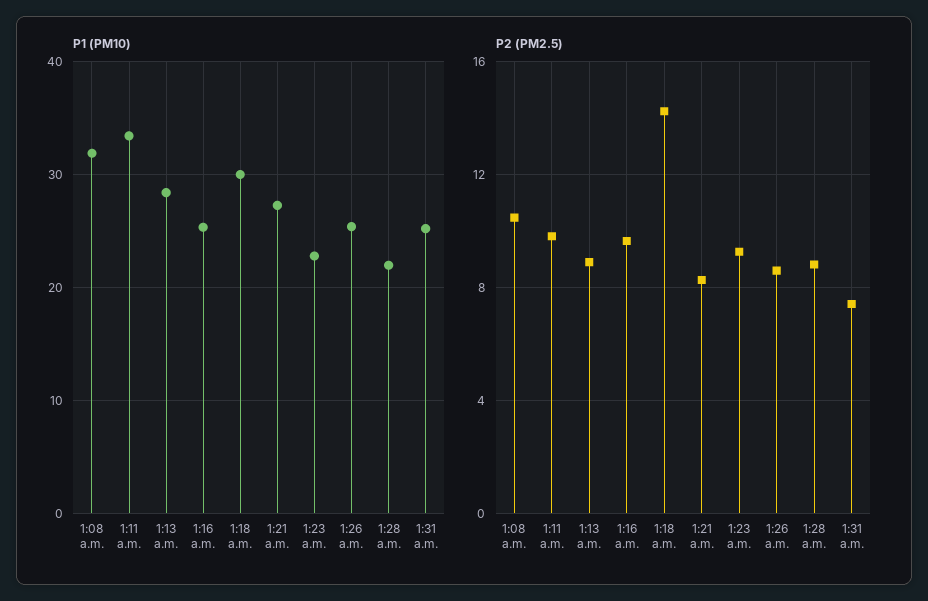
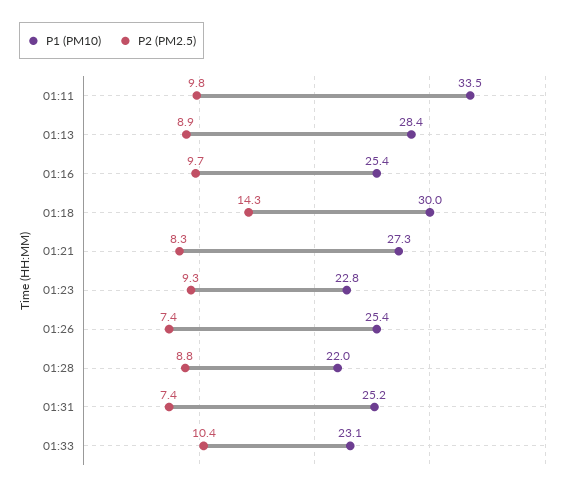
P1 (PM10), 1:08 a.m.: 32 -> none
P2 (PM2.5), 1:08 a.m.: 10.5 -> none
P2 (PM2.5), 1:26 a.m.: 8.5 -> 7.4
P1 (PM10), 01:33: none -> 23.1
P2 (PM2.5), 01:33: none -> 10.4

